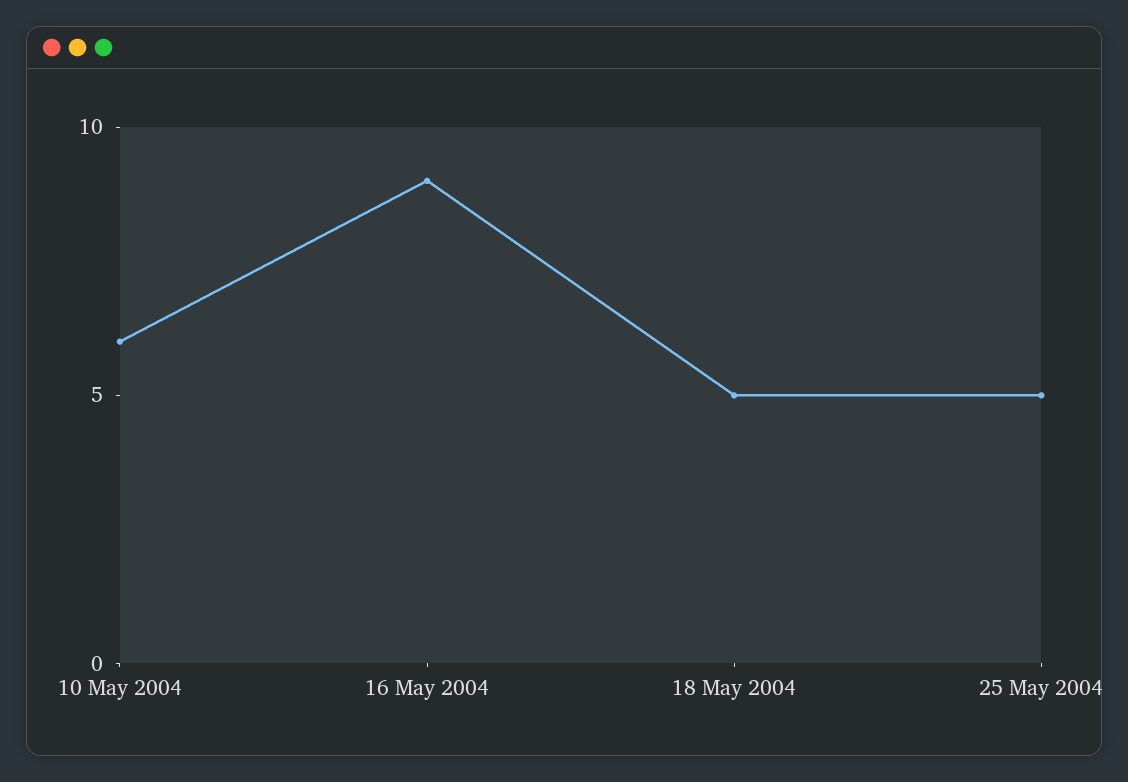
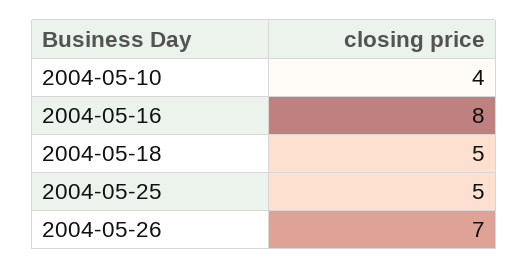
10 May 2004: 6 -> 4
16 May 2004: 9 -> 8
2004-05-26: none -> 7

